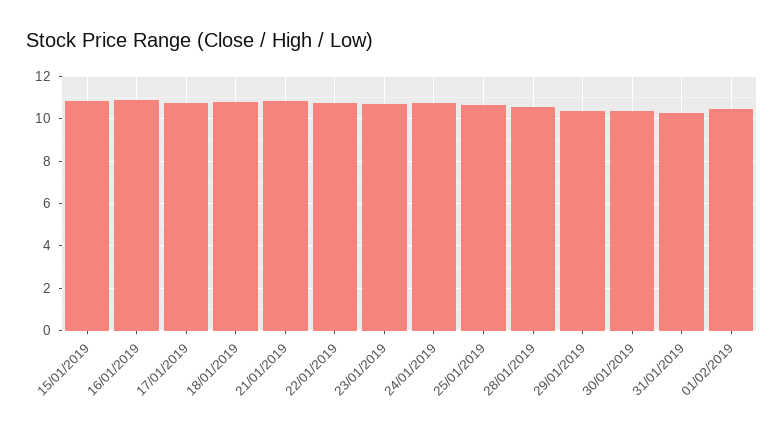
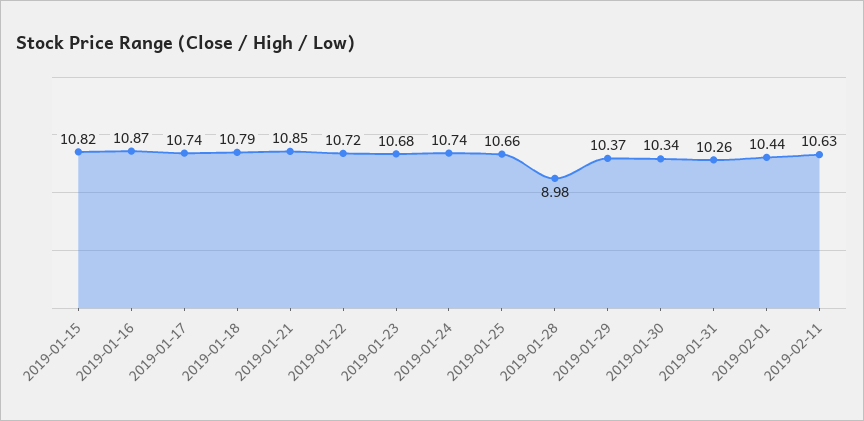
28/01/2019: 10.5 -> 8.98
2019-02-11: none -> 10.63

